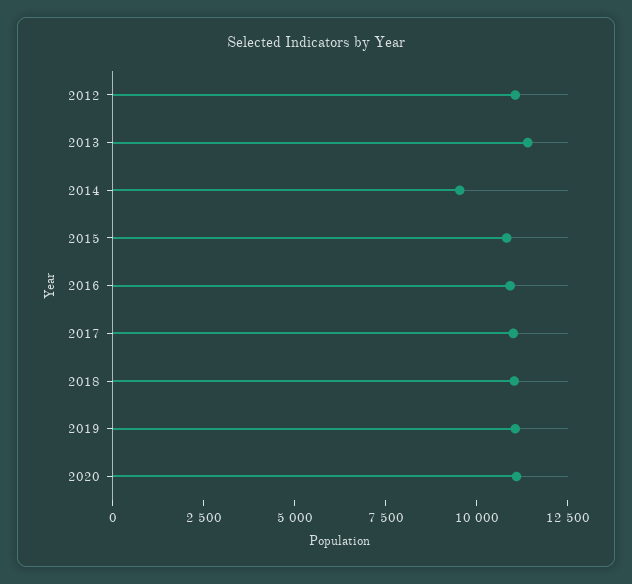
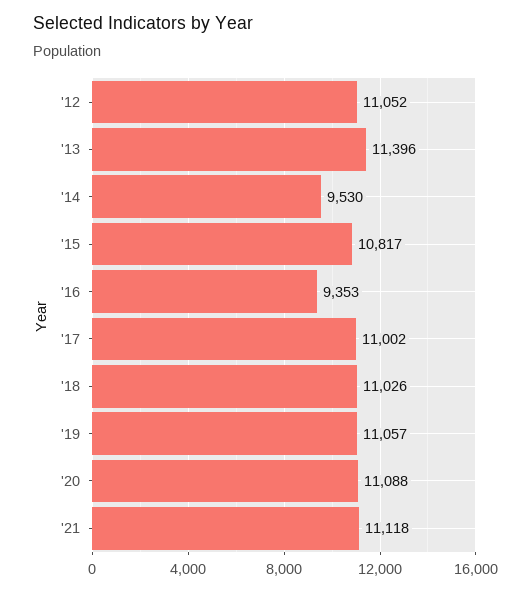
2016: 11000 -> 9353
'21: none -> 11118

